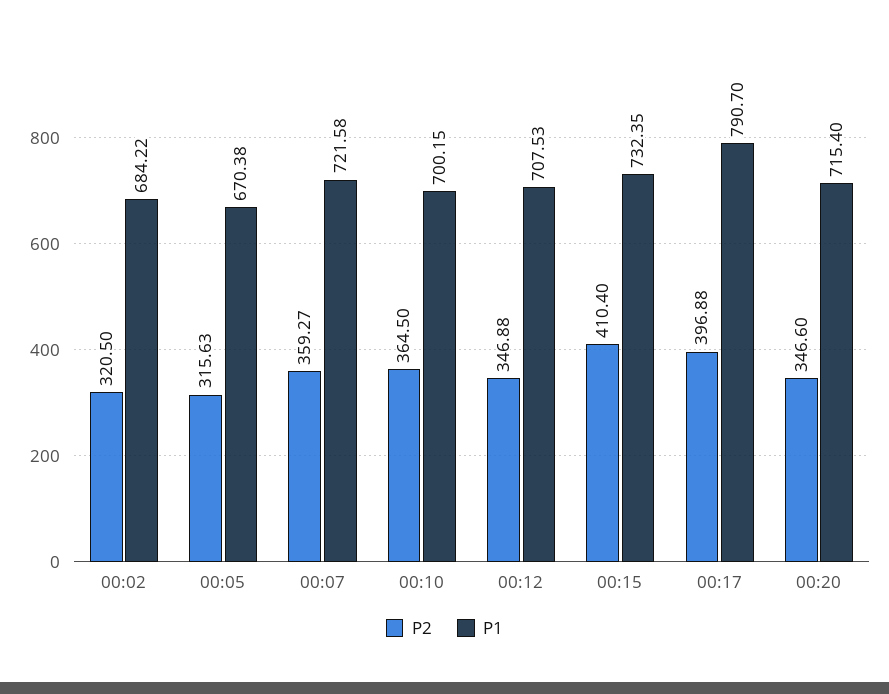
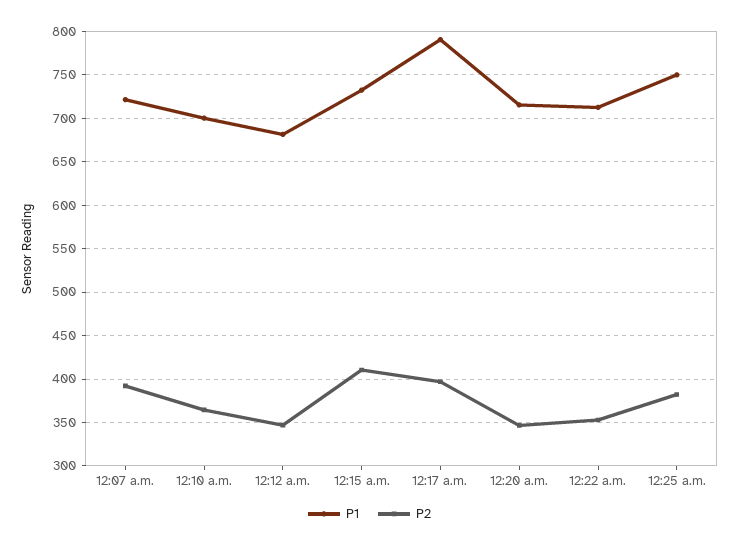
P2, 00:02: 320.5 -> none
P1, 00:02: 684.22 -> none
P2, 00:05: 315.63 -> none
P1, 00:05: 670.38 -> none
P2, 00:07: 359.27 -> 390
P1, 00:12: 707.53 -> 680
P1, 12:22 a.m.: none -> 710
P2, 12:22 a.m.: none -> 350
P1, 12:25 a.m.: none -> 750
P2, 12:25 a.m.: none -> 380

